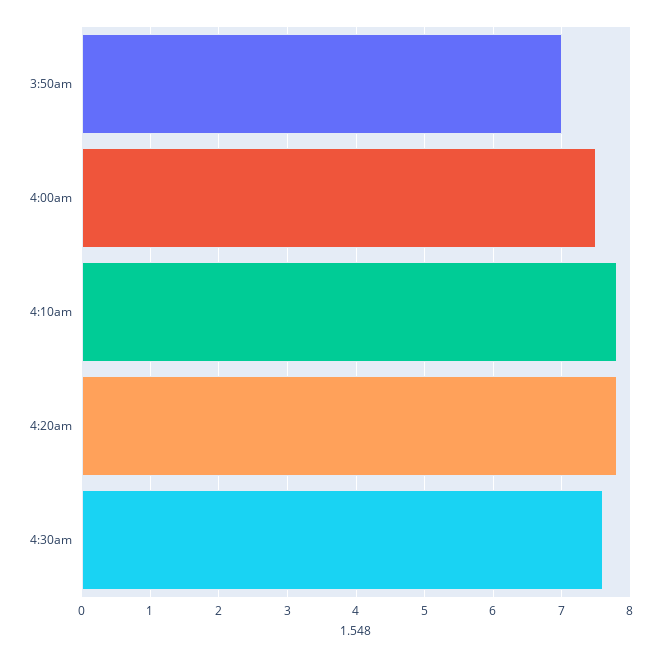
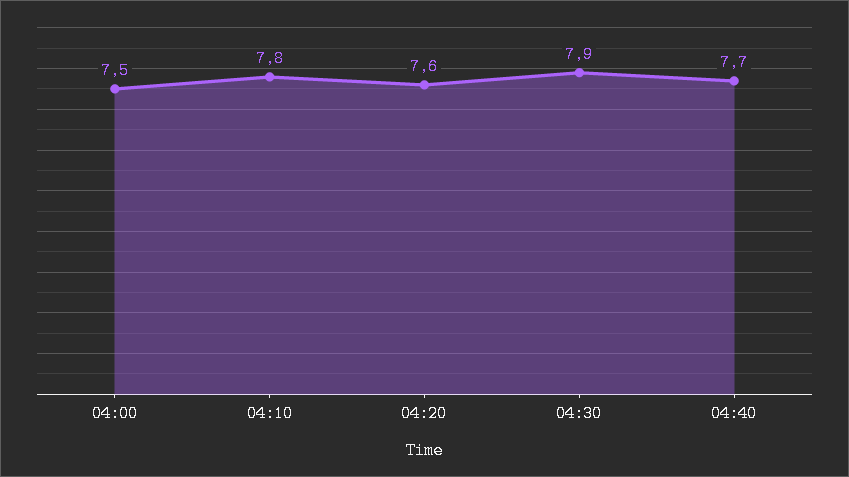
3:50am: 7 -> none
4:20am: 7.8 -> 7.6
4:30am: 7.6 -> 7.9
04:40: none -> 7.7

